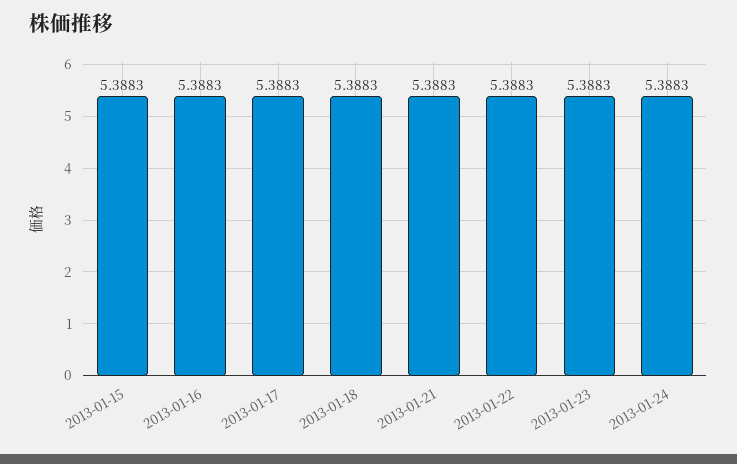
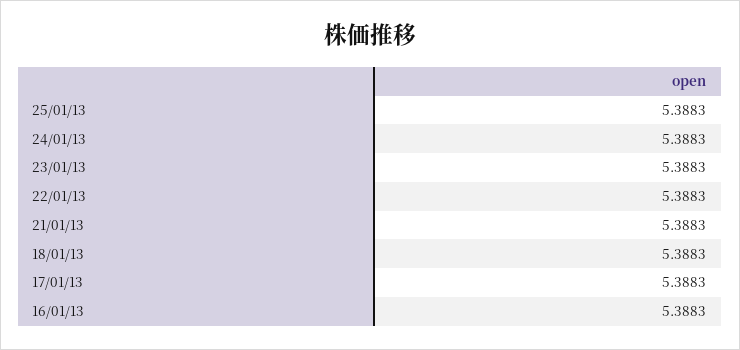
2013-01-15: 5.3883 -> none
25/01/13: none -> 5.3883

